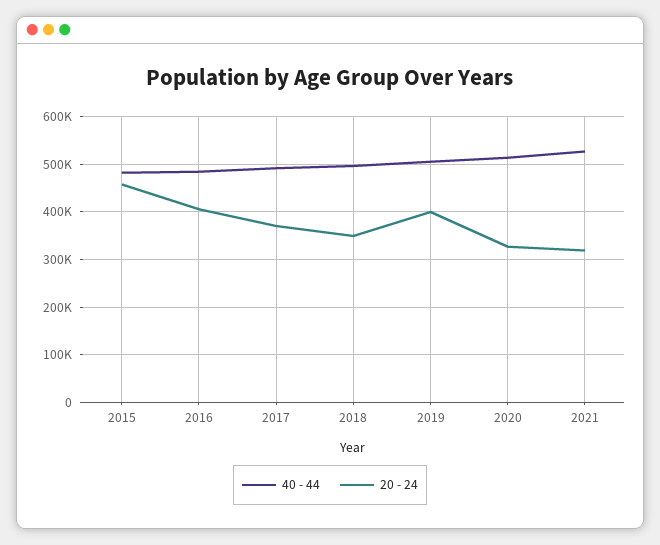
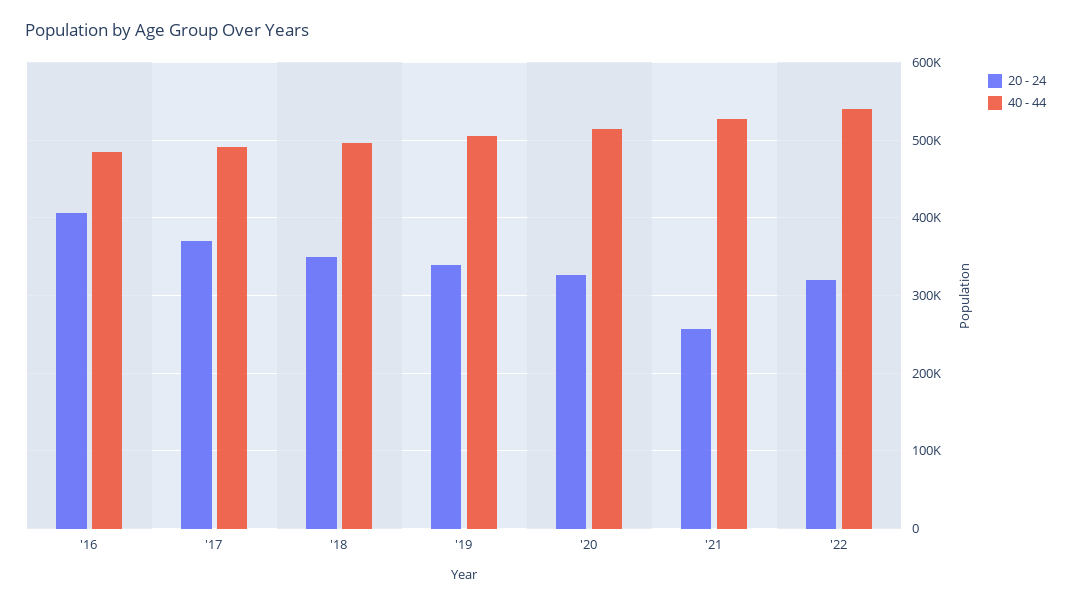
40 - 44, 2015: 480000 -> none
20 - 24, 2015: 460000 -> none
20 - 24, 2019: 400000 -> 340000
20 - 24, 2021: 320000 -> 260000
20 - 24, '22: none -> 320000
40 - 44, '22: none -> 540000

